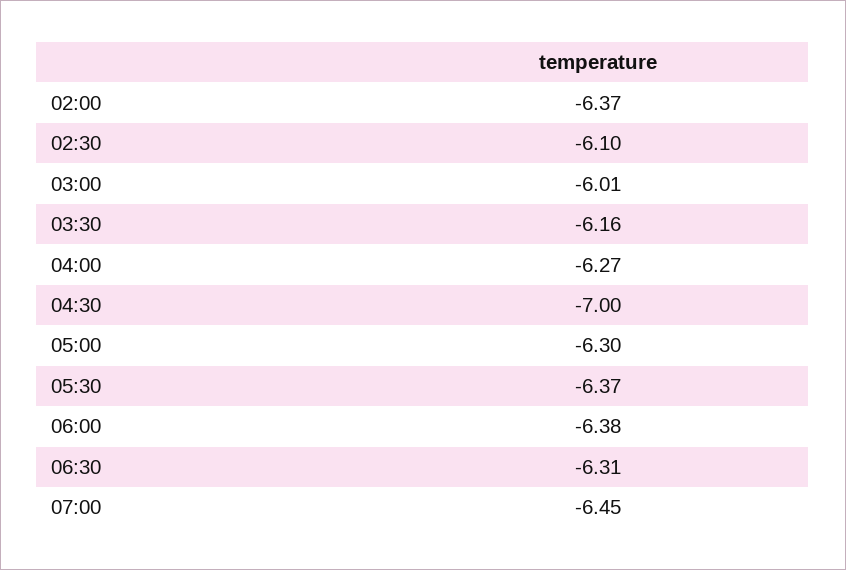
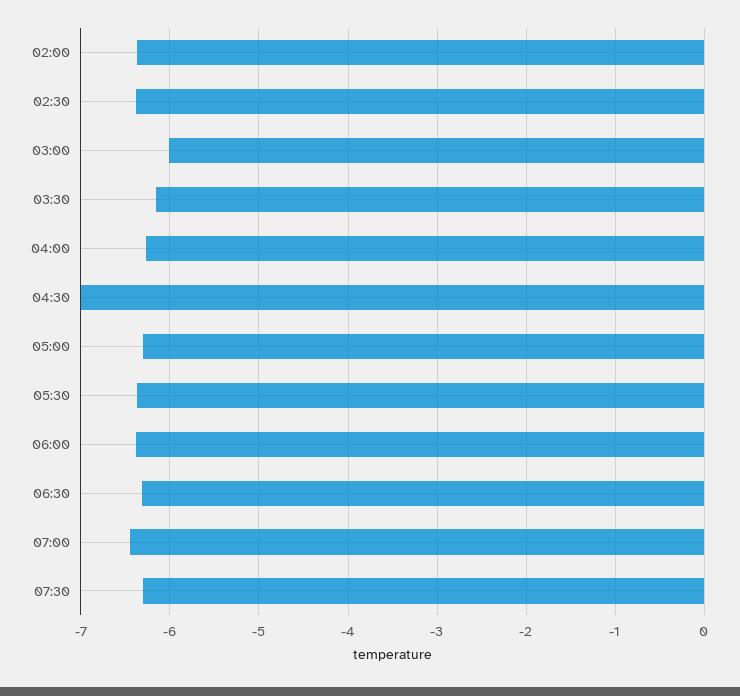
02:30: -6.1 -> -6.4
07:30: none -> -6.3

